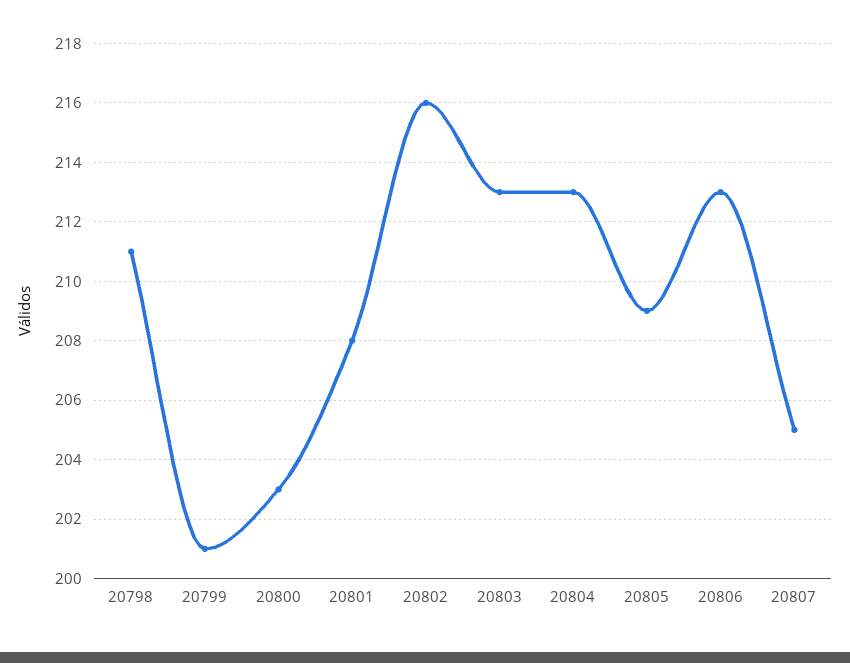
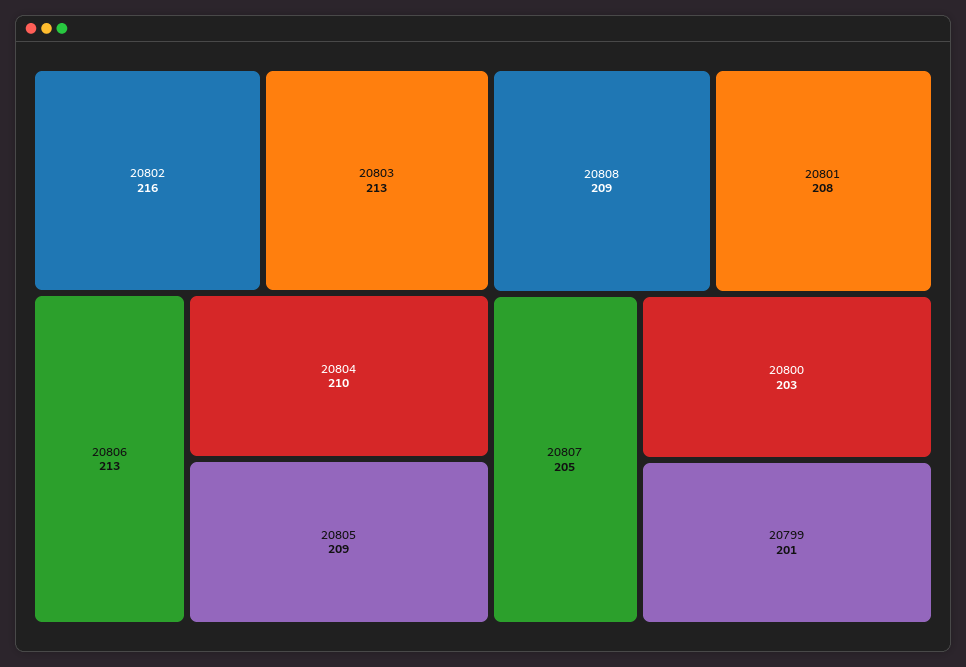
20798: 211 -> none
20804: 213 -> 210
20808: none -> 209

